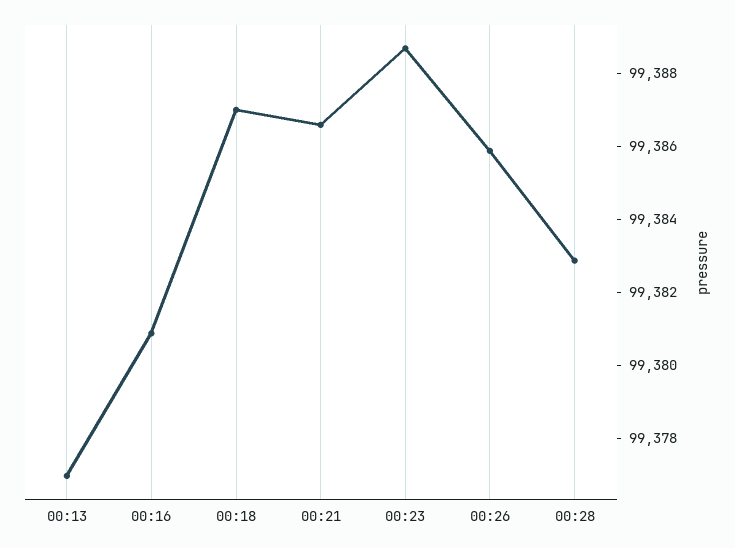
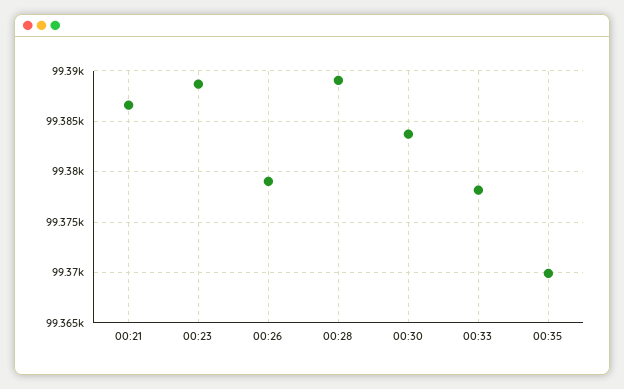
00:13: 99377 -> none
00:16: 99381 -> none
00:18: 99387 -> none
00:26: 99386 -> 99379
00:28: 99383 -> 99389
00:30: none -> 99384
00:33: none -> 99378
00:35: none -> 99370

